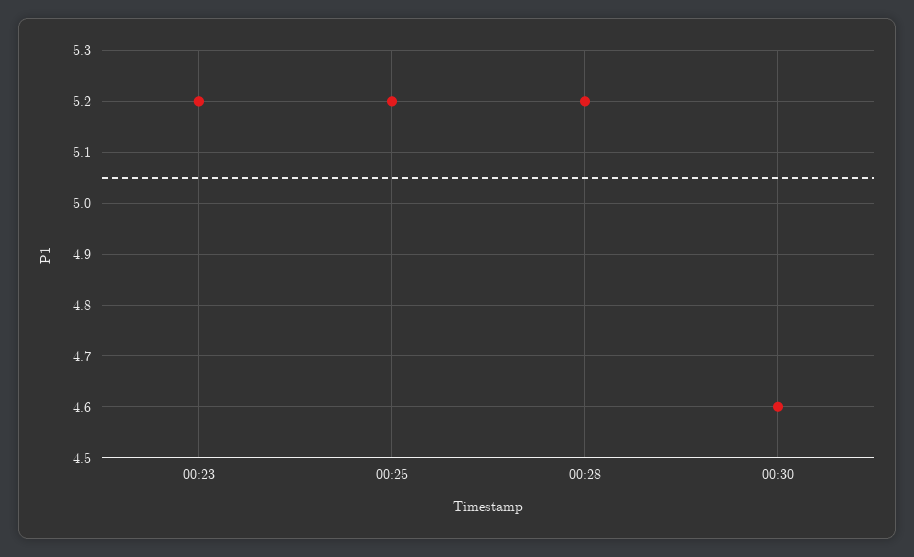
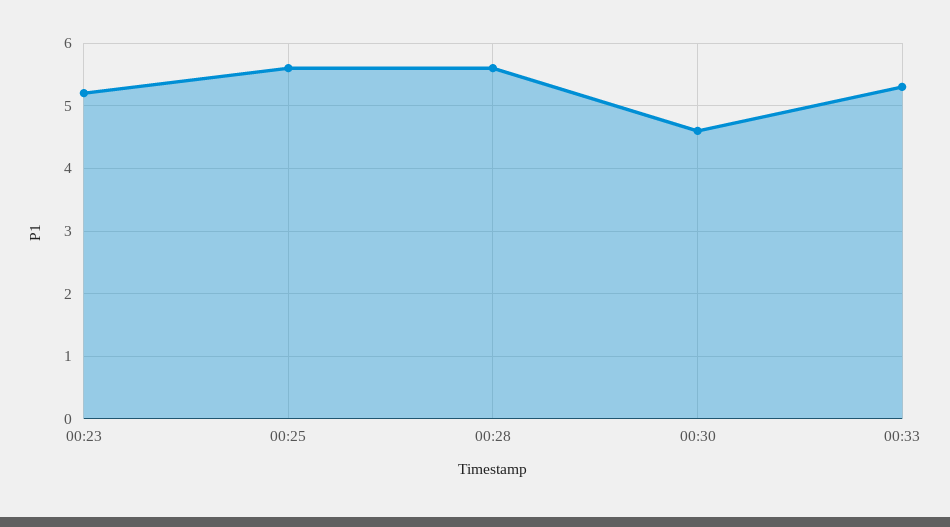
00:25: 5.2 -> 5.6
00:28: 5.2 -> 5.6
00:33: none -> 5.3

